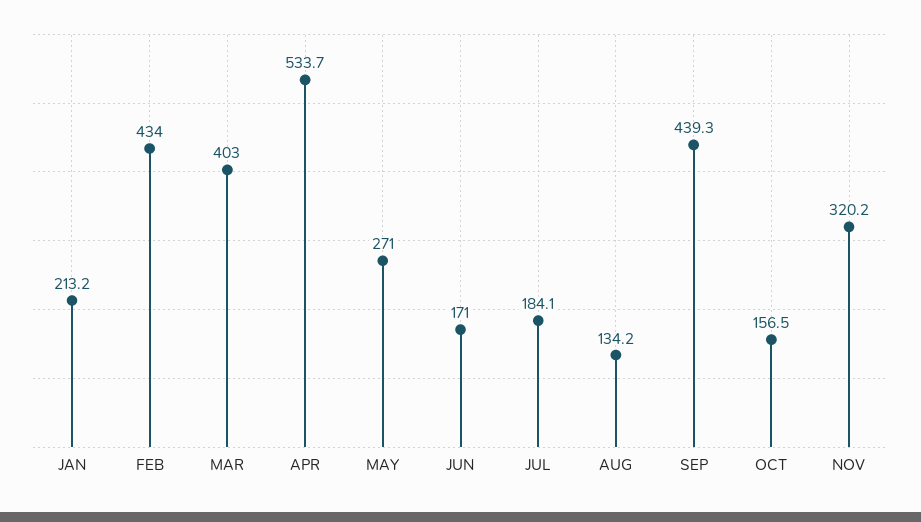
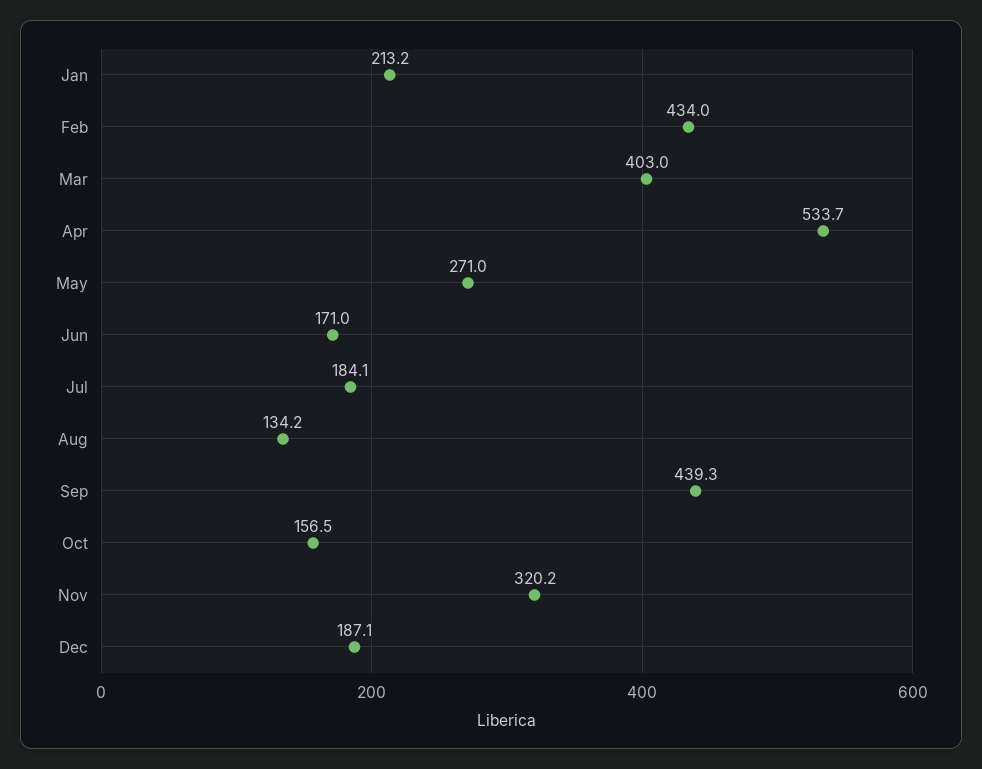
Dec: none -> 187.1

